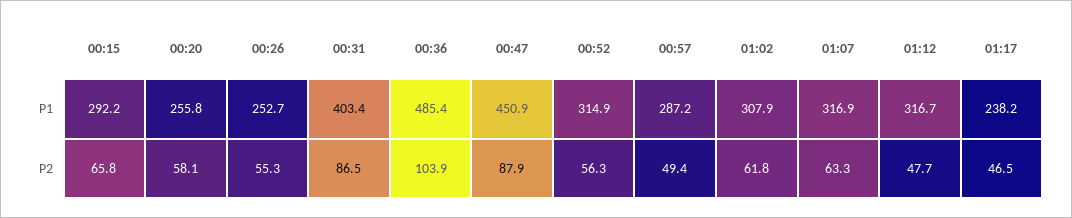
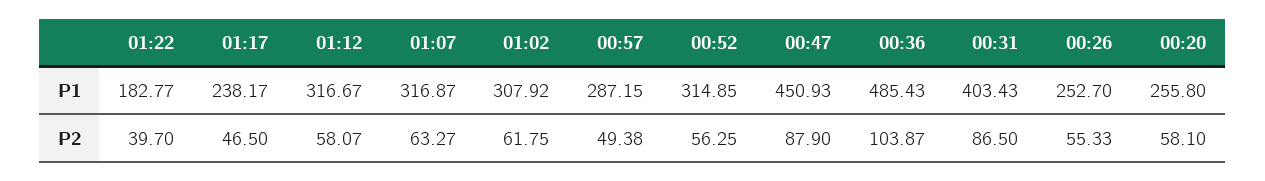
00:15, P1: 292.2 -> none
00:15, P2: 65.8 -> none
01:12, P2: 47.7 -> 58.07
01:22, P1: none -> 182.77
01:22, P2: none -> 39.7

